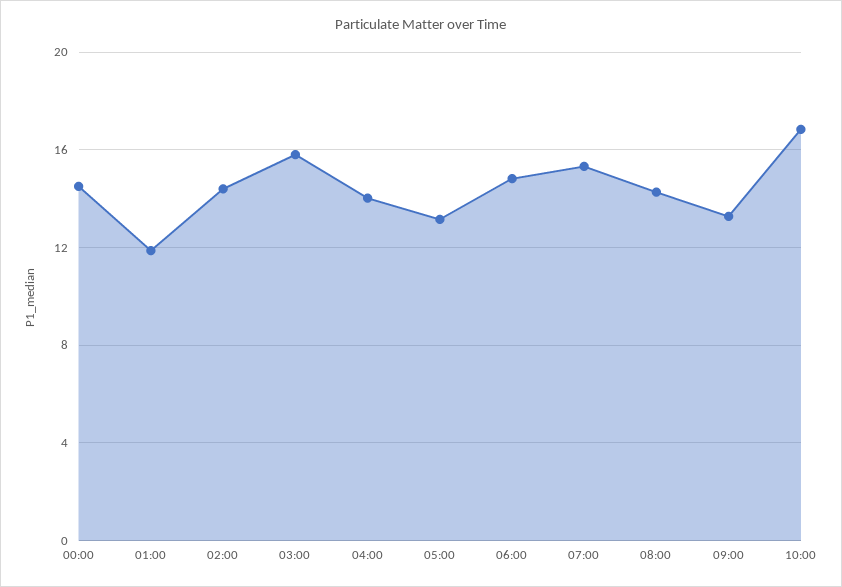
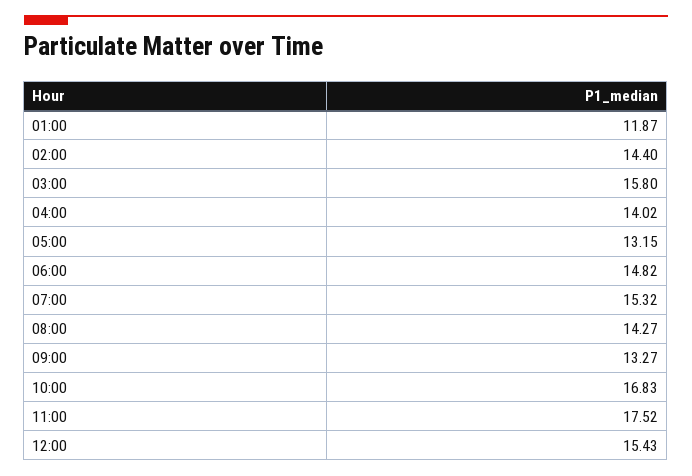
00:00: 14.5 -> none
11:00: none -> 17.52
12:00: none -> 15.43

